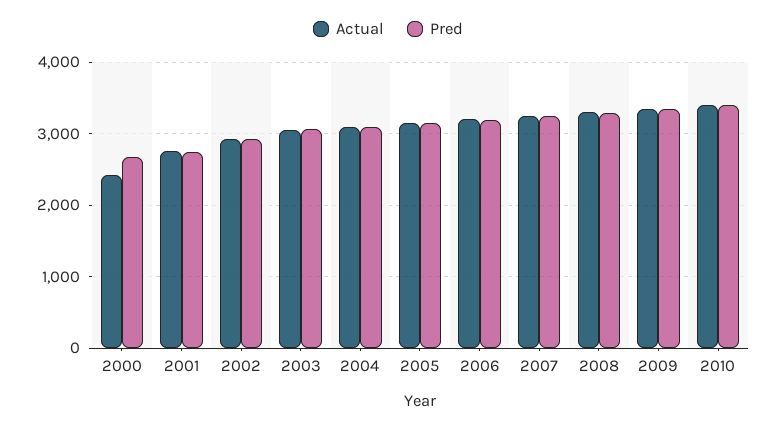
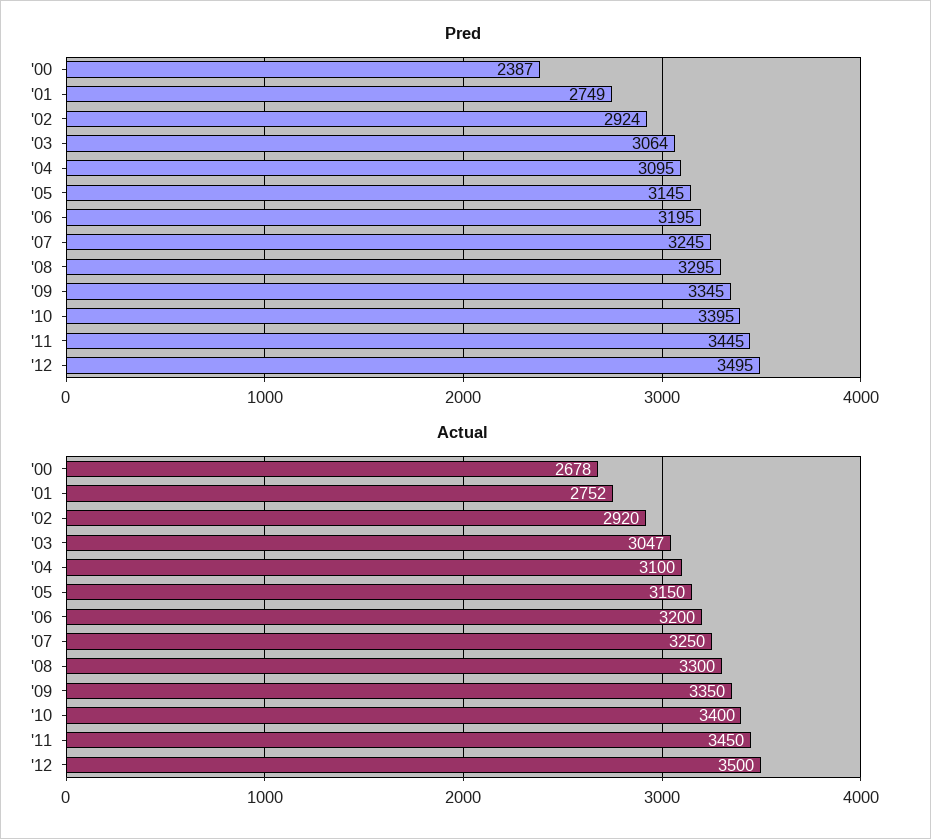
Actual, 2000: 2400 -> 2678
Pred, 2000: 2700 -> 2387
Pred, '11: none -> 3445
Pred, '12: none -> 3495
Actual, '11: none -> 3450
Actual, '12: none -> 3500

